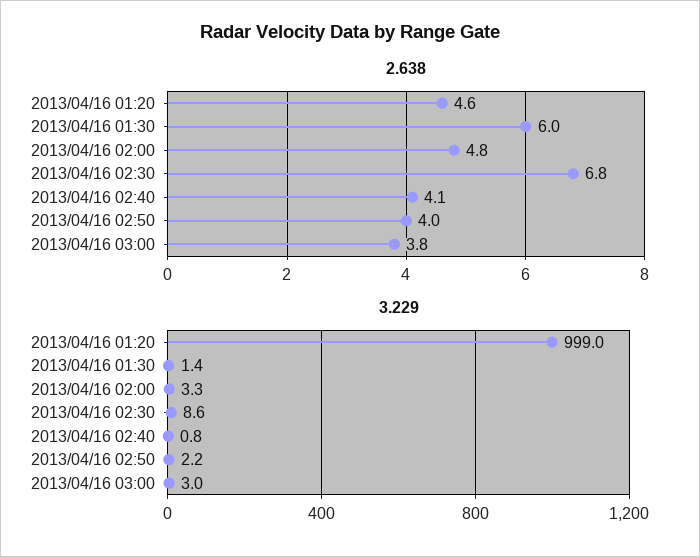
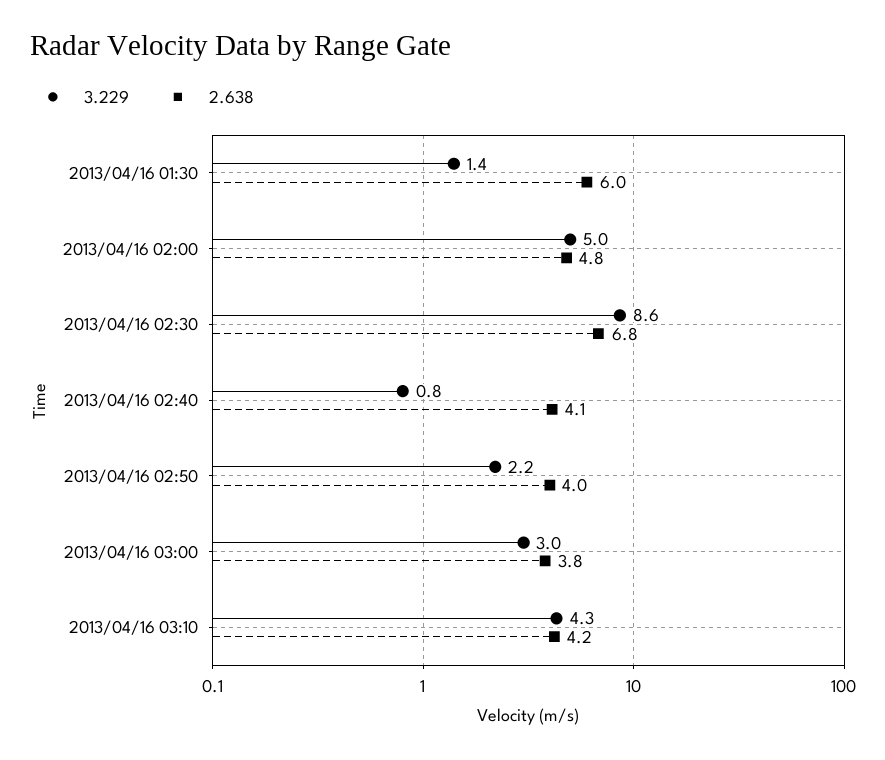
2.638, 2013/04/16 01:20: 4.6 -> none
3.229, 2013/04/16 01:20: 999 -> none
3.229, 2013/04/16 02:00: 3.3 -> 5
3.229, 2013/04/16 03:10: none -> 4.3
2.638, 2013/04/16 03:10: none -> 4.2

